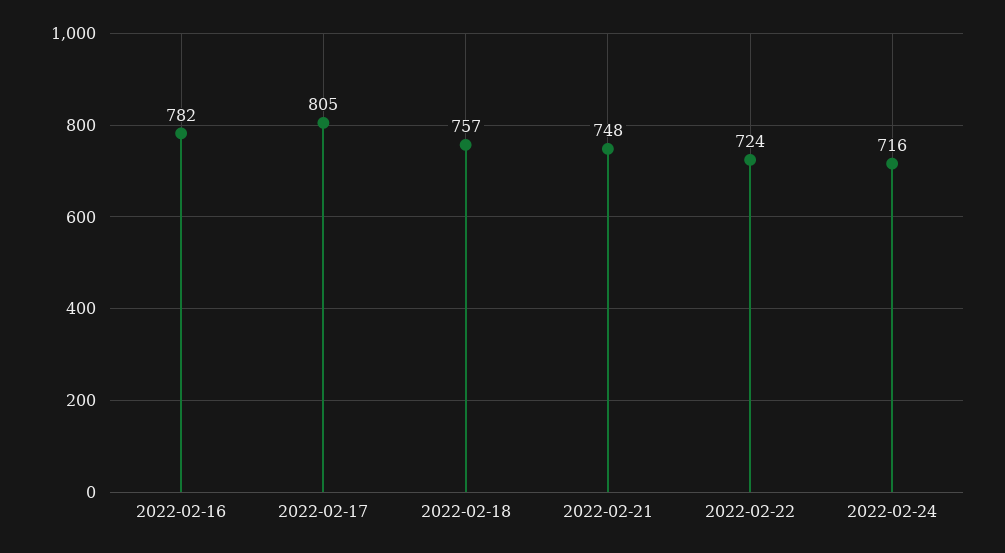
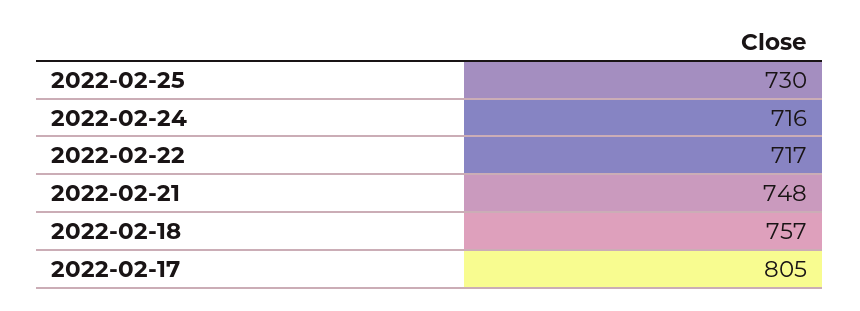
2022-02-16: 782 -> none
2022-02-22: 724 -> 717
2022-02-25: none -> 730

